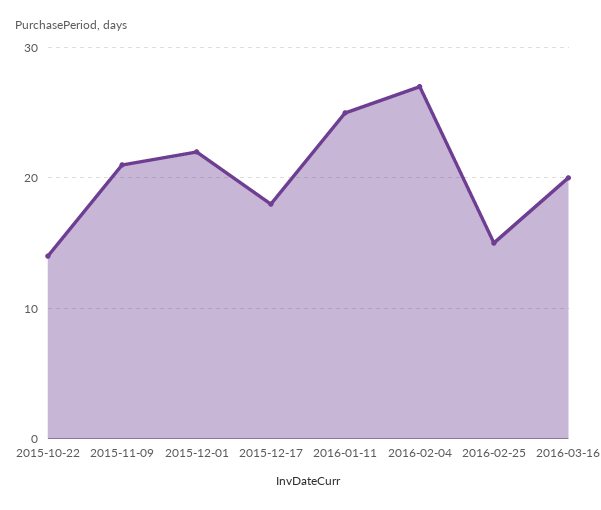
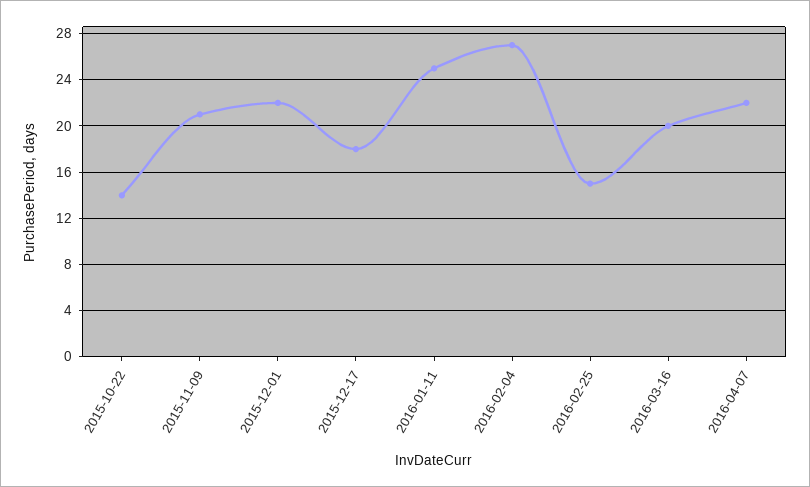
2016-04-07: none -> 22

